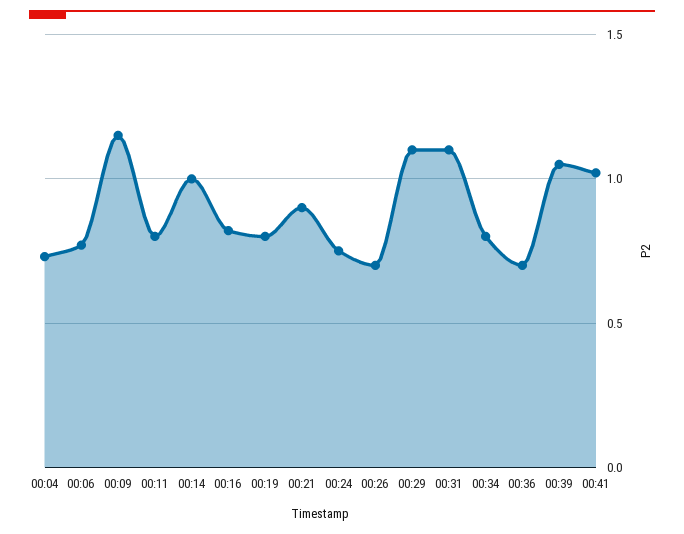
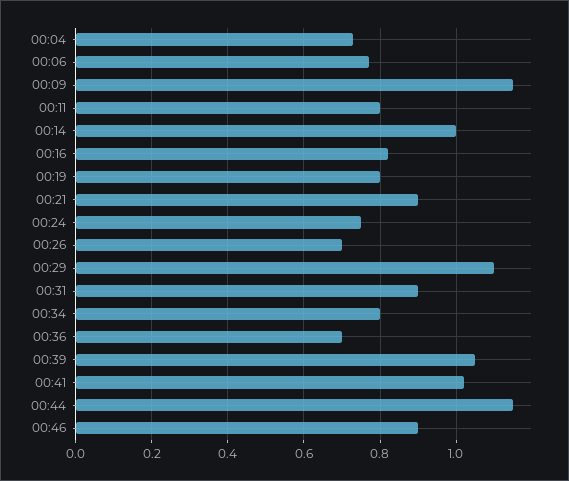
00:31: 1.1 -> 0.9
00:44: none -> 1.15
00:46: none -> 0.9

